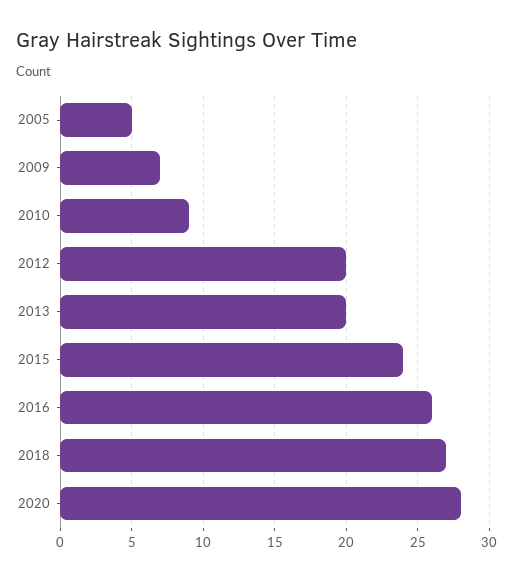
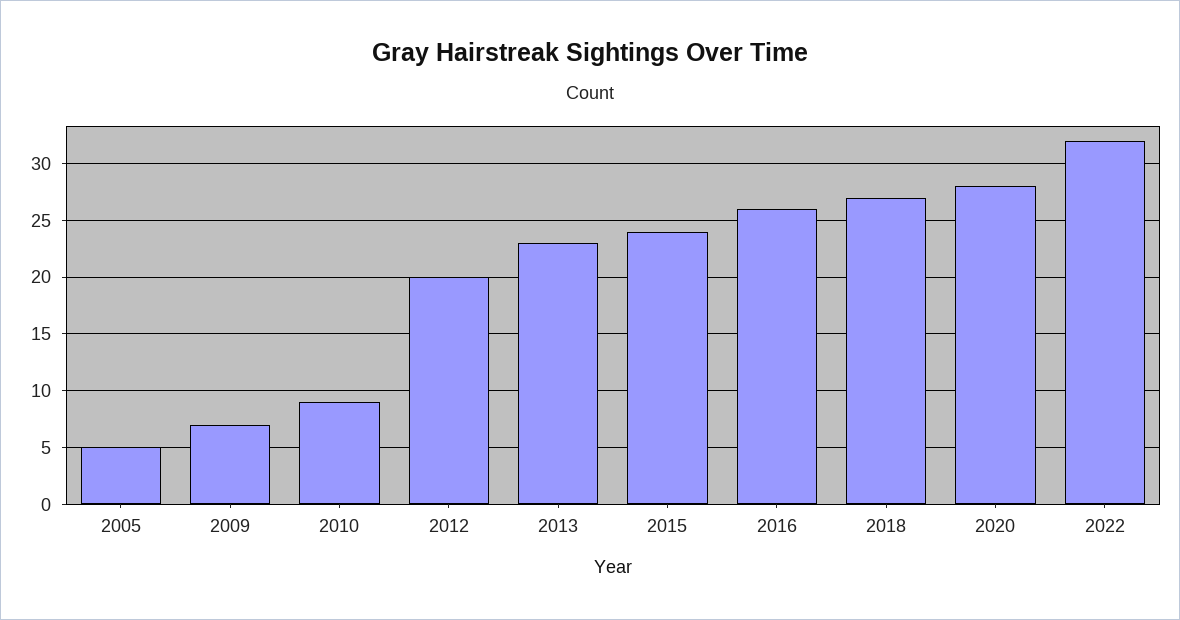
2013: 20 -> 23
2022: none -> 32

